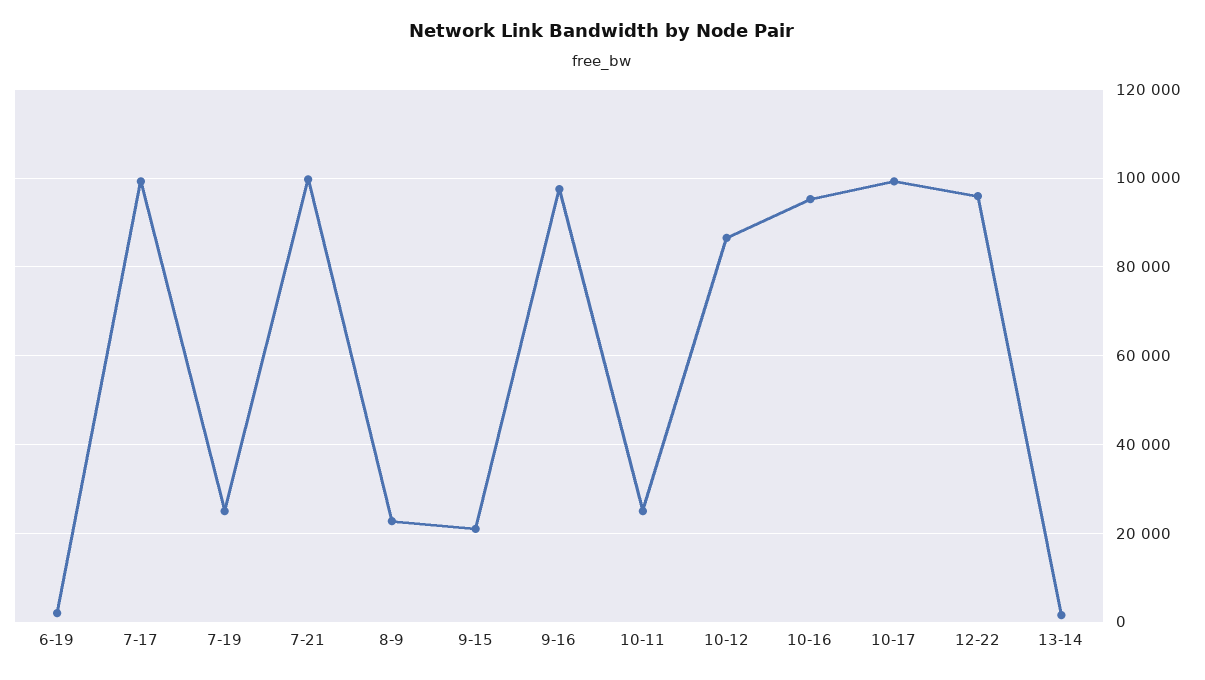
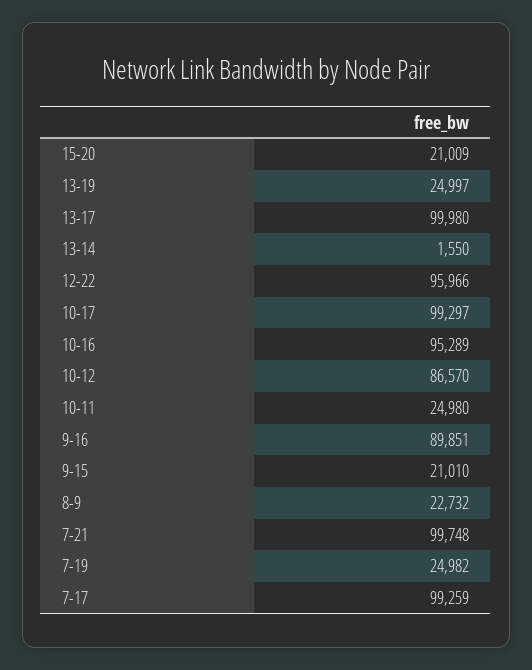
6-19: 2000 -> none
9-16: 98000 -> 89851
15-20: none -> 21009
13-19: none -> 24997
13-17: none -> 99980

